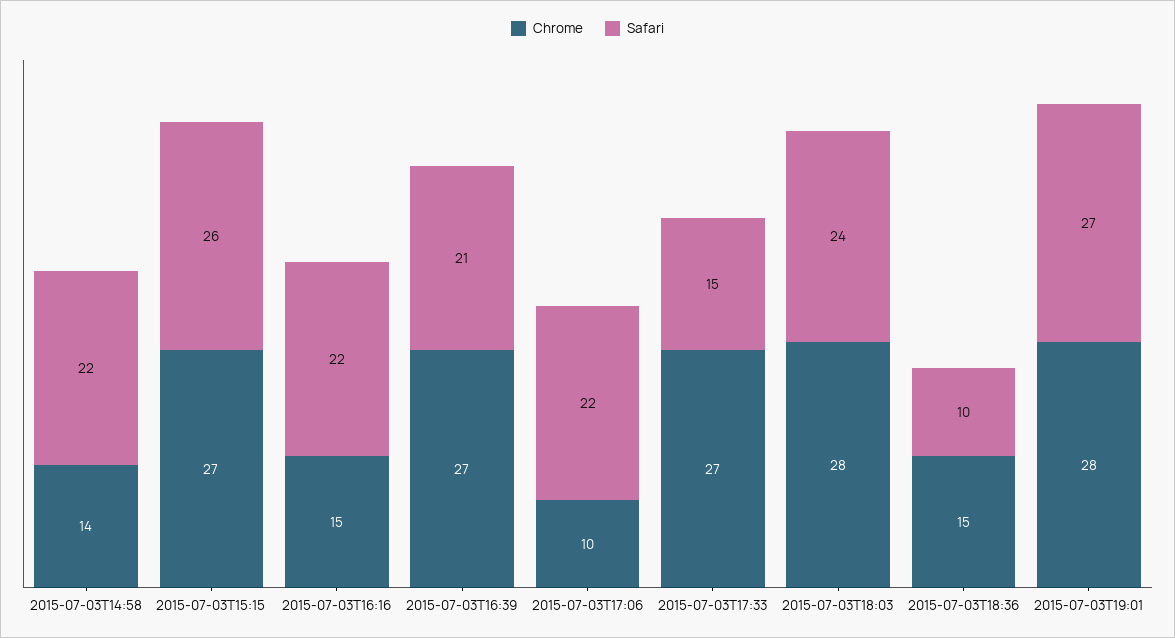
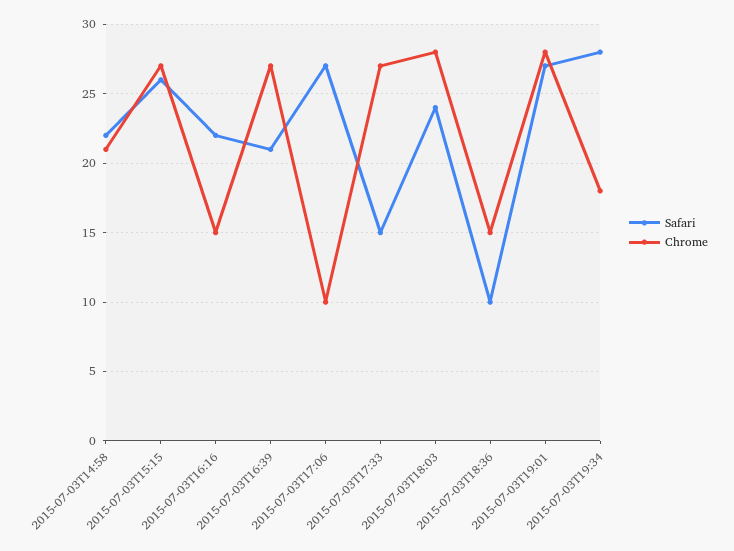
Chrome, 2015-07-03T14:58: 14 -> 21
Safari, 2015-07-03T17:06: 22 -> 27
Safari, 2015-07-03T19:34: none -> 28
Chrome, 2015-07-03T19:34: none -> 18

